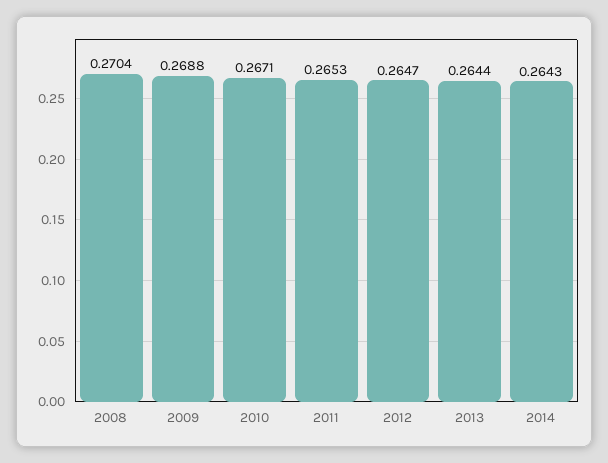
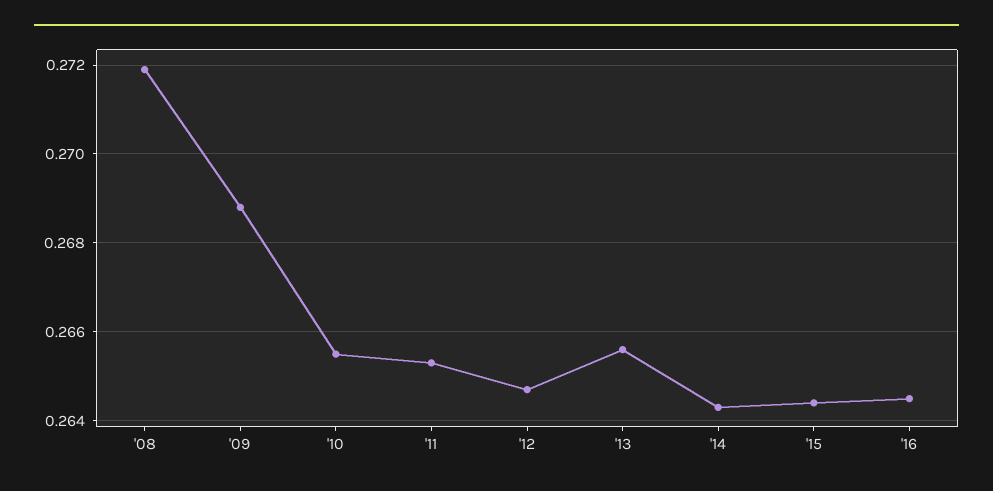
2008: 0.2704 -> 0.272
2010: 0.2671 -> 0.2655
2013: 0.2644 -> 0.2655
'15: none -> 0.2645
'16: none -> 0.2645

